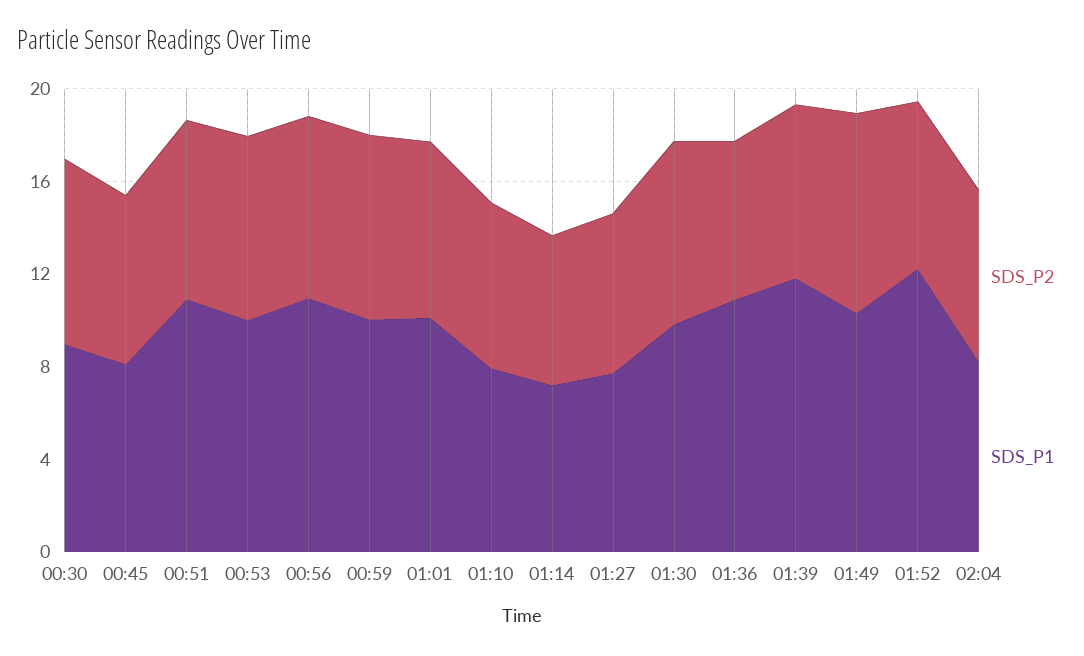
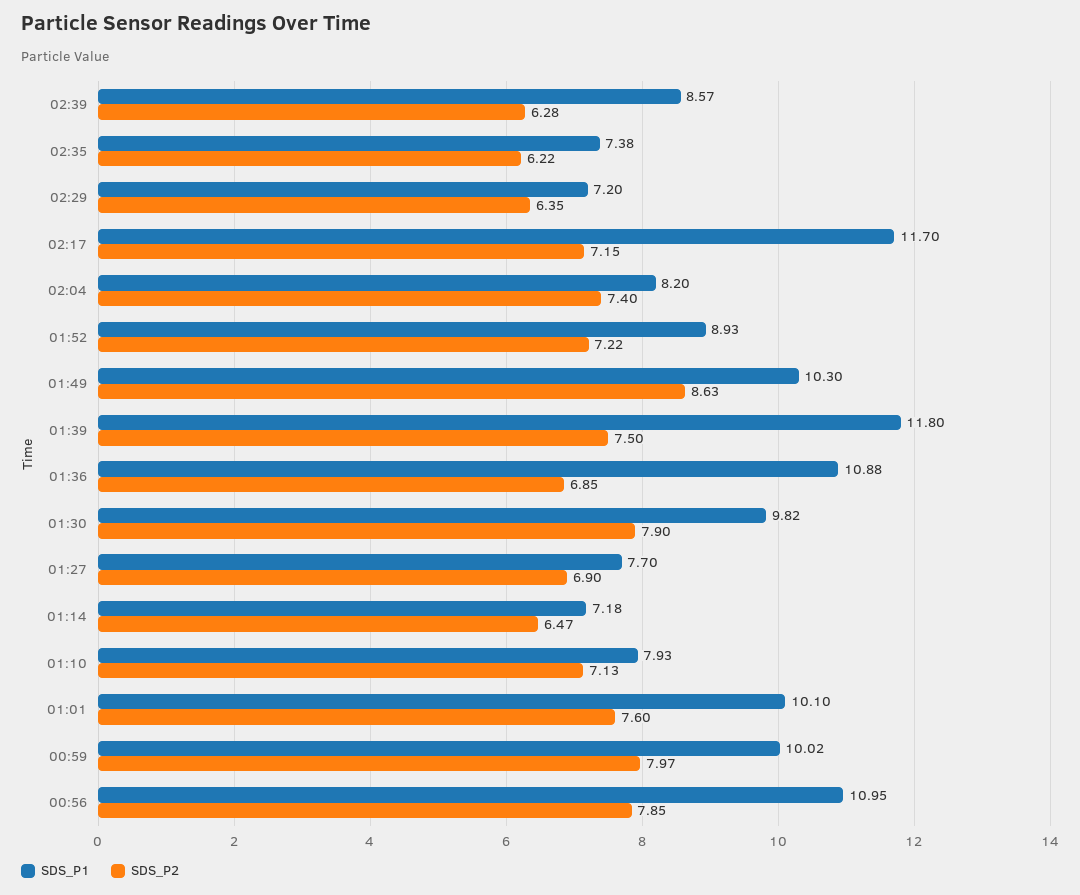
SDS_P2, 00:30: 8 -> none
SDS_P1, 00:30: 9 -> none
SDS_P2, 00:45: 7 -> none
SDS_P1, 00:45: 8 -> none
SDS_P2, 00:51: 8 -> none
SDS_P1, 00:51: 11 -> none
SDS_P2, 00:53: 8 -> none
SDS_P1, 00:53: 10 -> none
SDS_P1, 01:52: 12 -> 8.93
SDS_P1, 02:39: none -> 8.57
SDS_P2, 02:39: none -> 6.28
SDS_P1, 02:35: none -> 7.38
SDS_P2, 02:35: none -> 6.22
SDS_P1, 02:29: none -> 7.2
SDS_P2, 02:29: none -> 6.35
SDS_P1, 02:17: none -> 11.7
SDS_P2, 02:17: none -> 7.15

